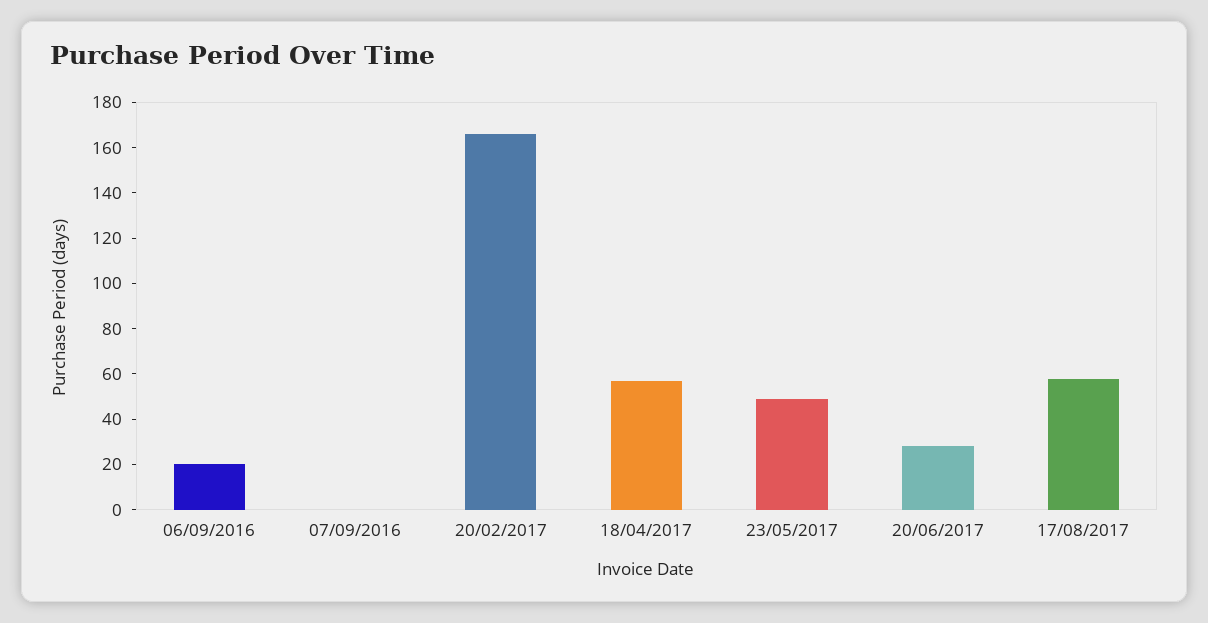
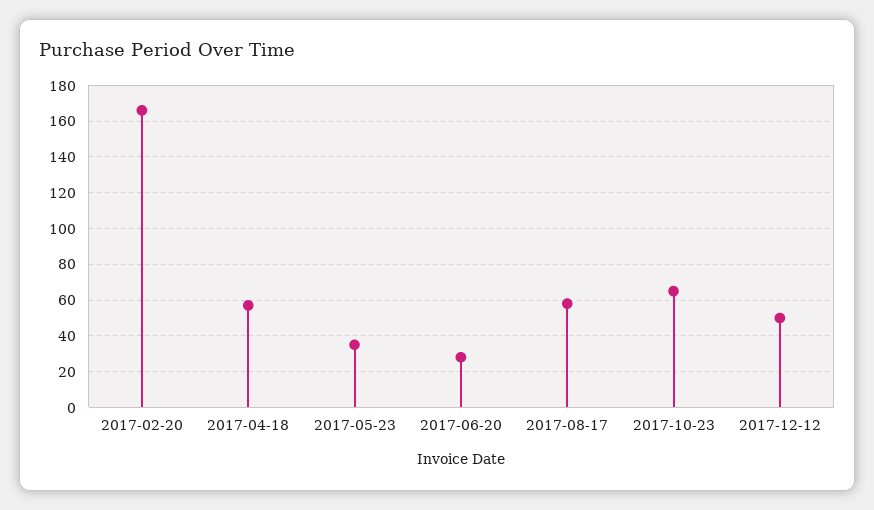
06/09/2016: 20 -> none
07/09/2016: 0 -> none
23/05/2017: 50 -> 35
2017-10-23: none -> 65
2017-12-12: none -> 50

